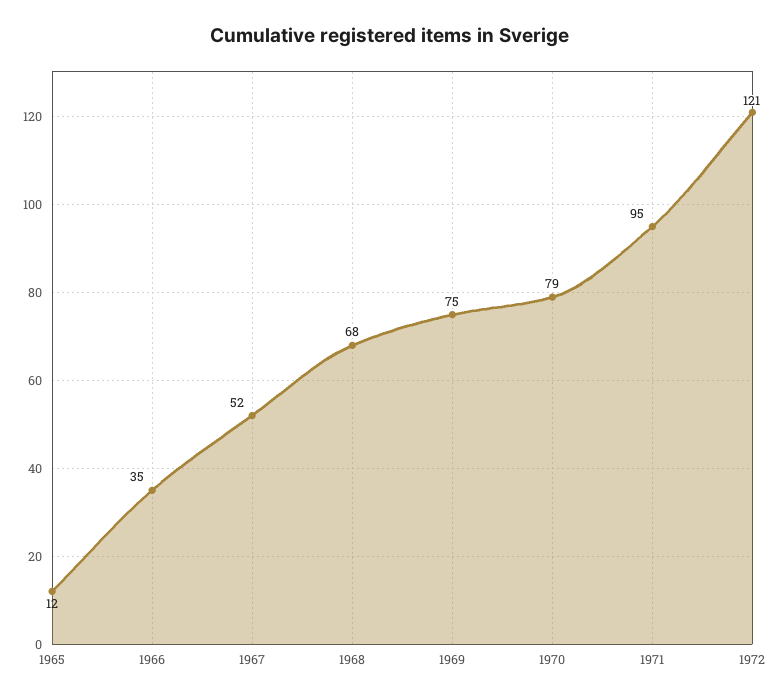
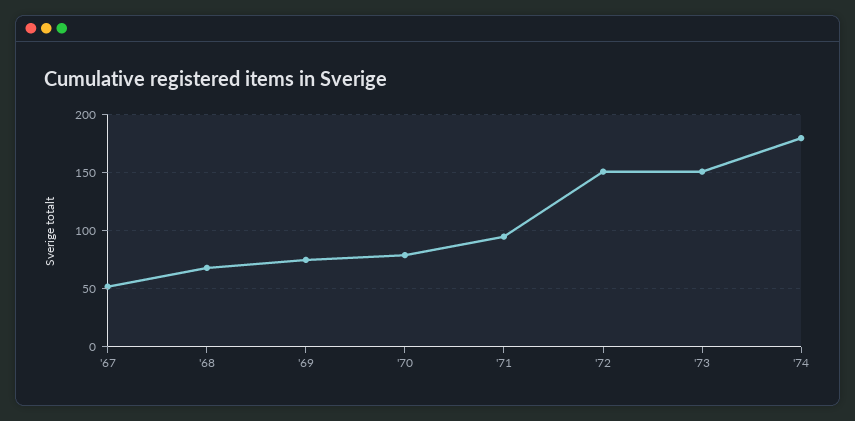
1965: 12 -> none
1966: 35 -> none
1972: 121 -> 150
'73: none -> 150
'74: none -> 180

